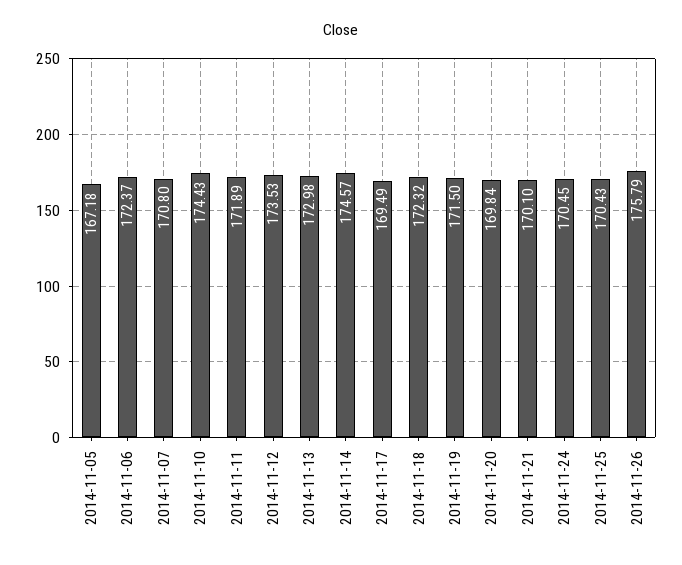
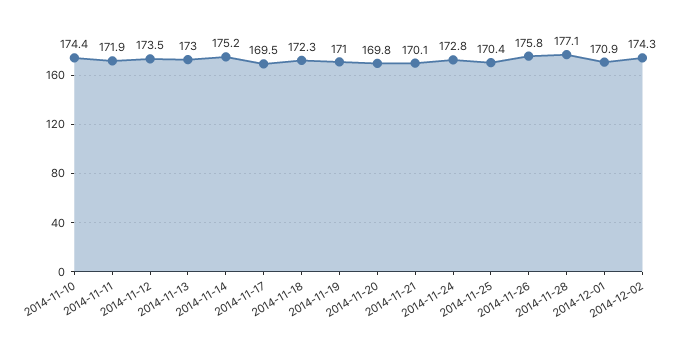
2014-11-05: 167.18 -> none
2014-11-06: 172.37 -> none
2014-11-07: 170.8 -> none
2014-11-14: 174.57 -> 175.2
2014-11-19: 171.5 -> 171
2014-11-24: 170.45 -> 172.8
2014-11-28: none -> 177.1
2014-12-01: none -> 170.9
2014-12-02: none -> 174.3

